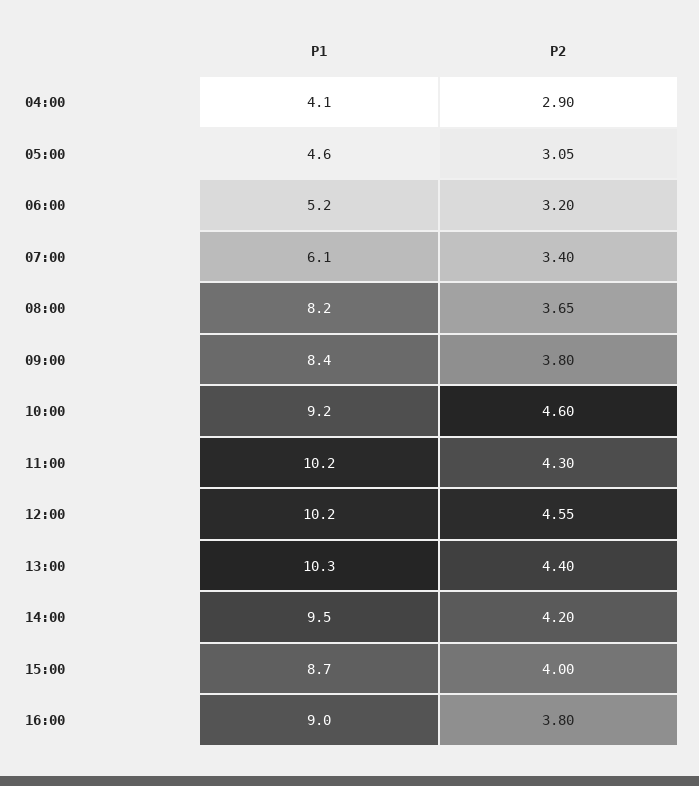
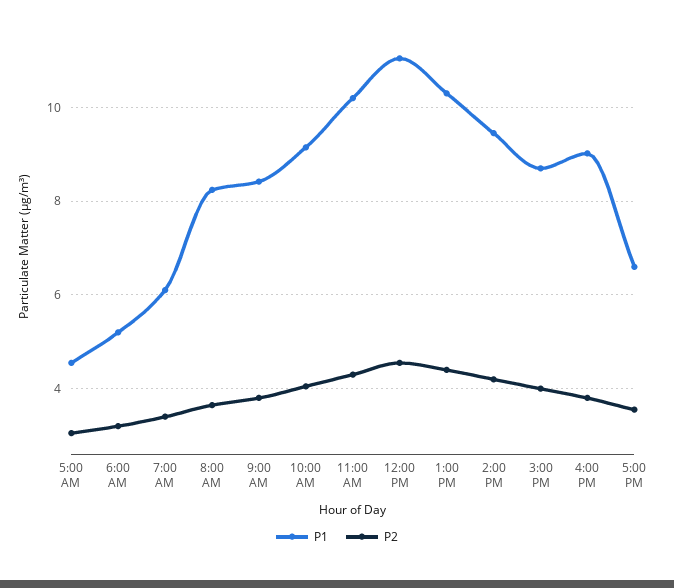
P1, 04:00: 4.1 -> none
P2, 04:00: 2.9 -> none
P2, 10:00: 4.6 -> 4
P1, 12:00: 10.2 -> 11
P1, 5:00 PM: none -> 6.6
P2, 5:00 PM: none -> 3.6

